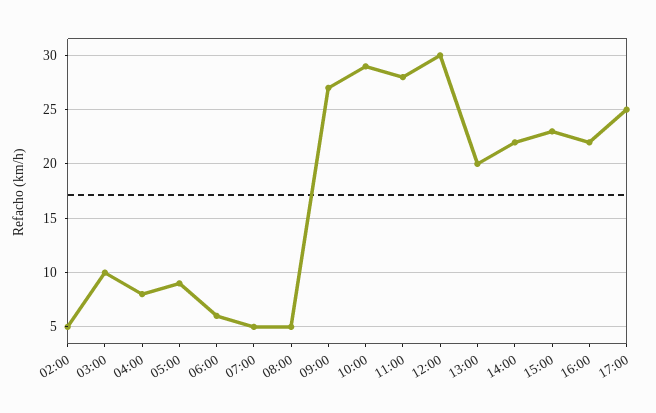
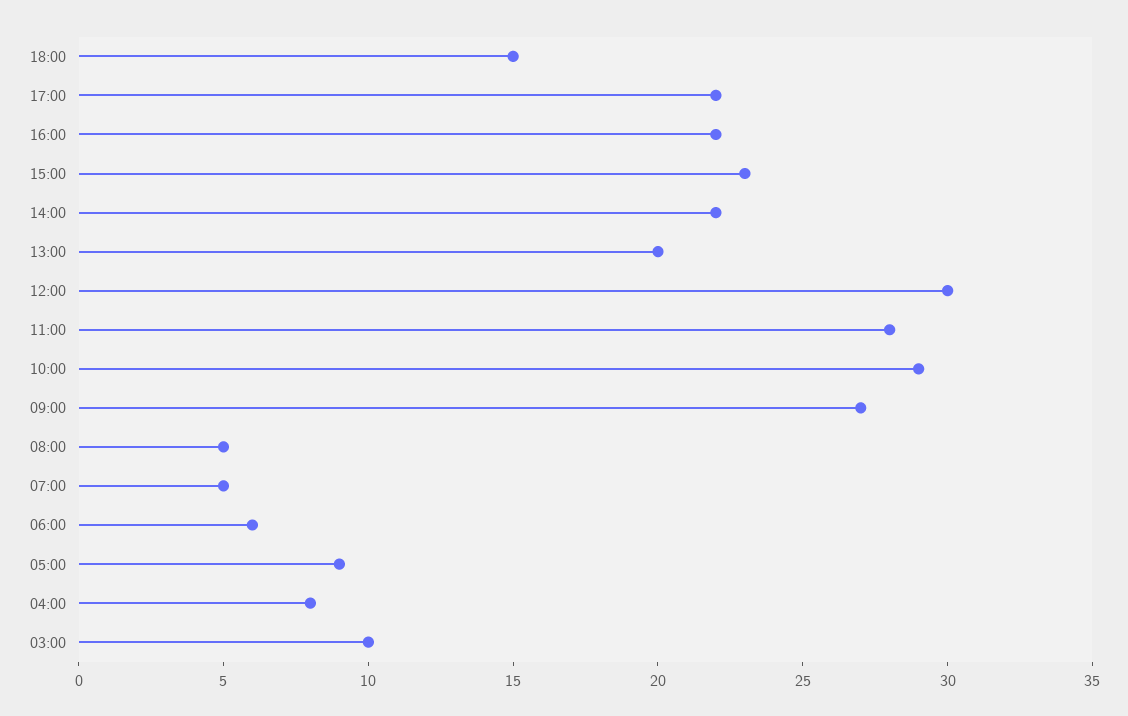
02:00: 5 -> none
17:00: 25 -> 22
18:00: none -> 15

